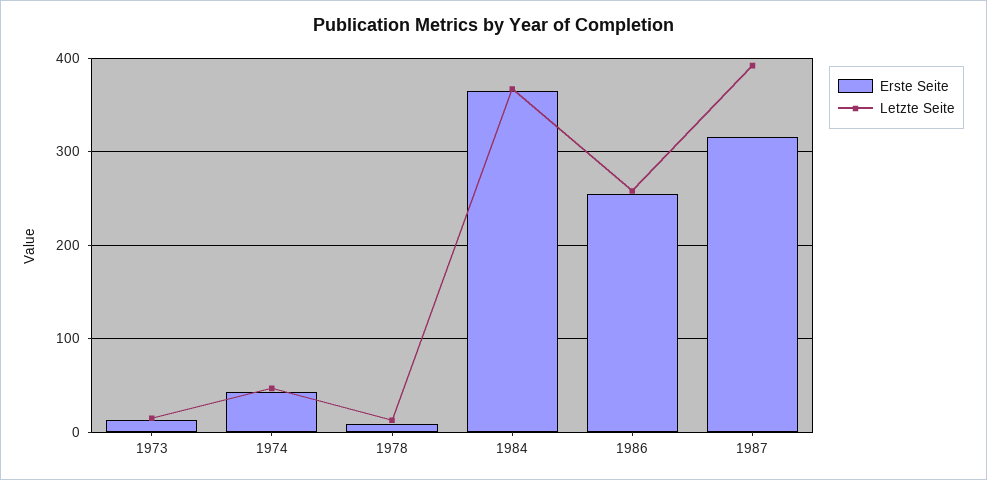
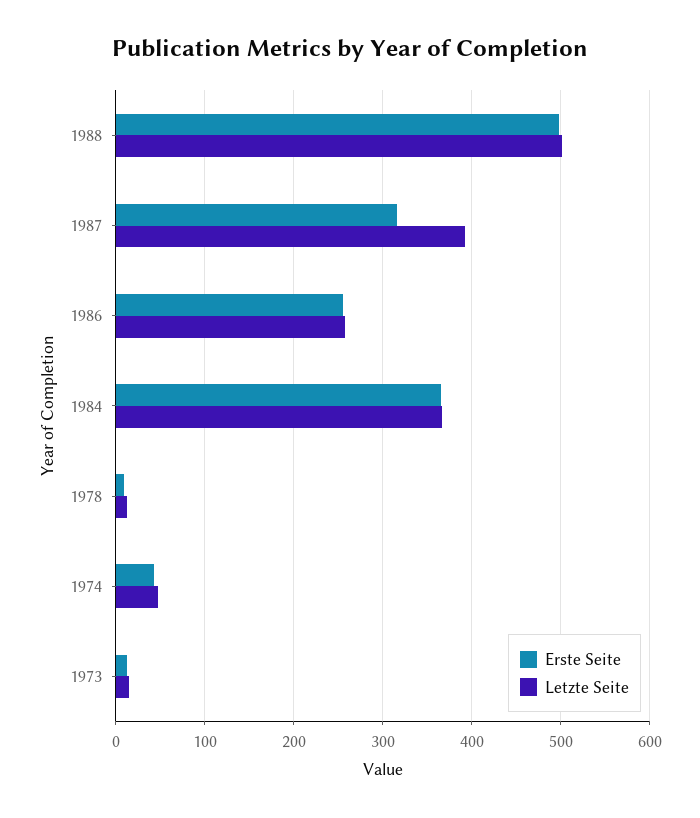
Erste Seite, 1988: none -> 500
Letzte Seite, 1988: none -> 500

